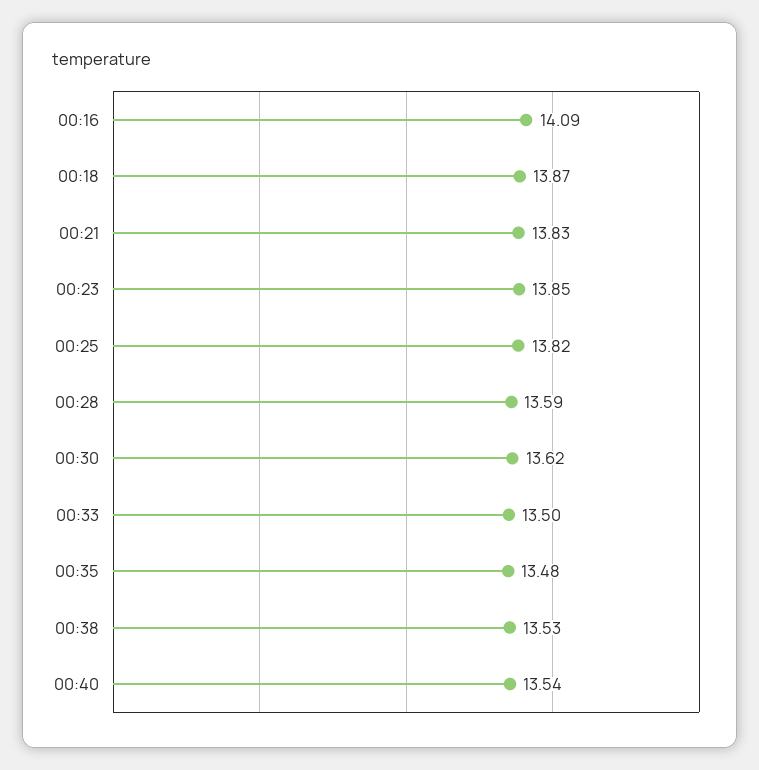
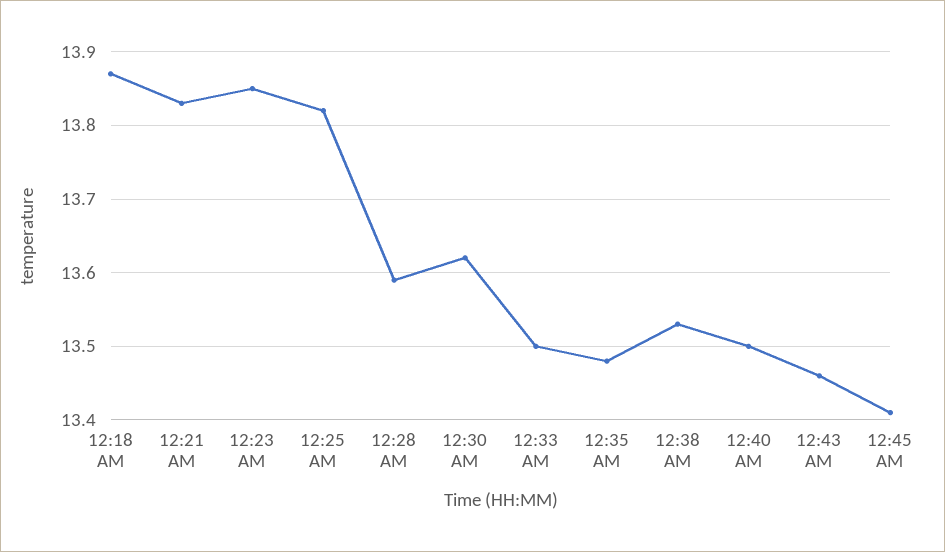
00:16: 14.09 -> none
00:40: 13.54 -> 13.5
12:43 AM: none -> 13.46
12:45 AM: none -> 13.41

